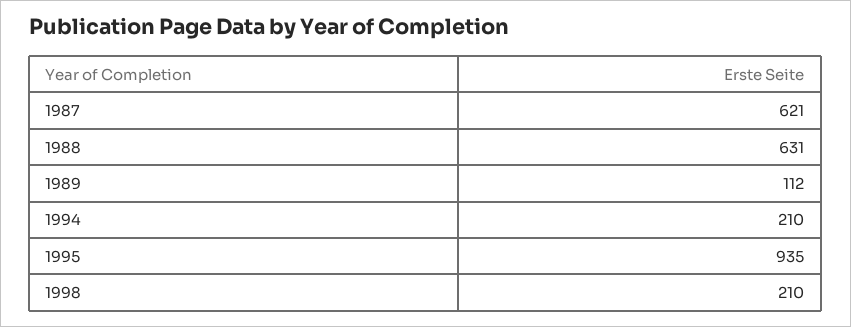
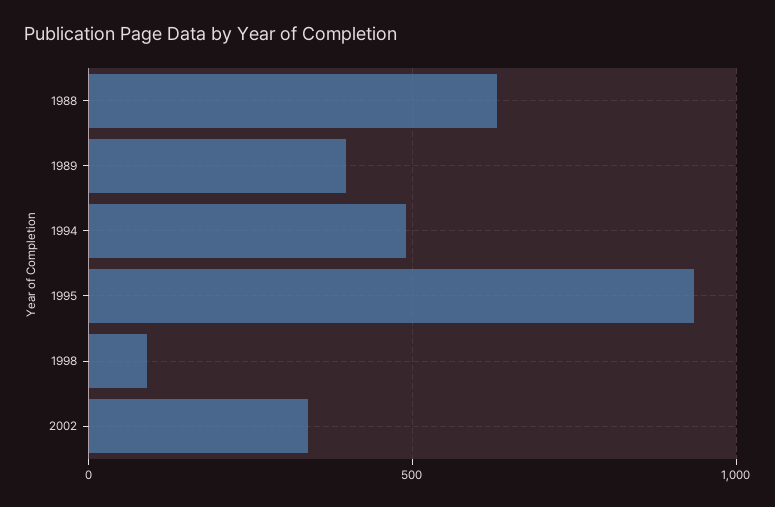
1987: 621 -> none
1989: 112 -> 400
1994: 210 -> 500
1998: 210 -> 100
2002: none -> 350

